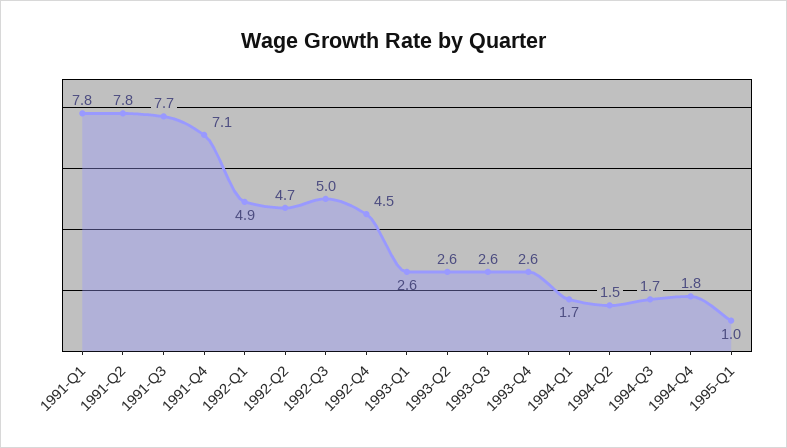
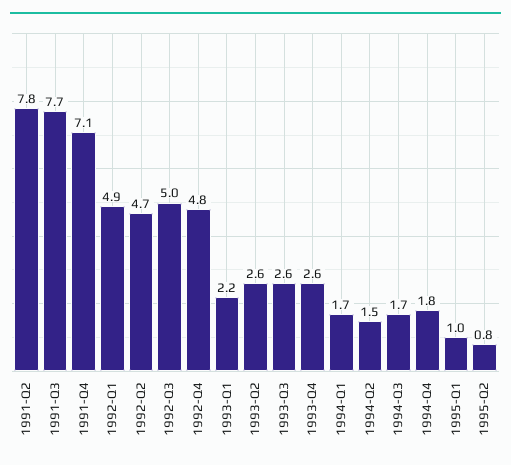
1991-Q1: 7.8 -> none
1992-Q4: 4.5 -> 4.8
1993-Q1: 2.6 -> 2.2
1995-Q2: none -> 0.8

